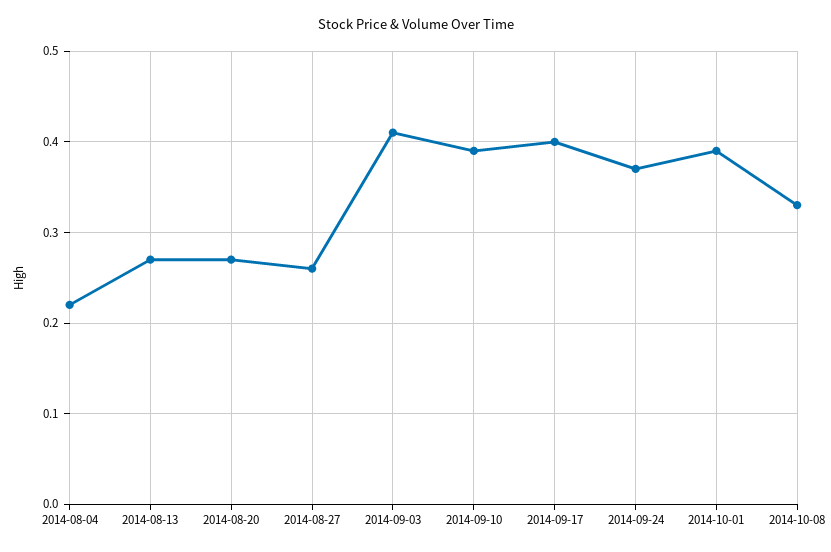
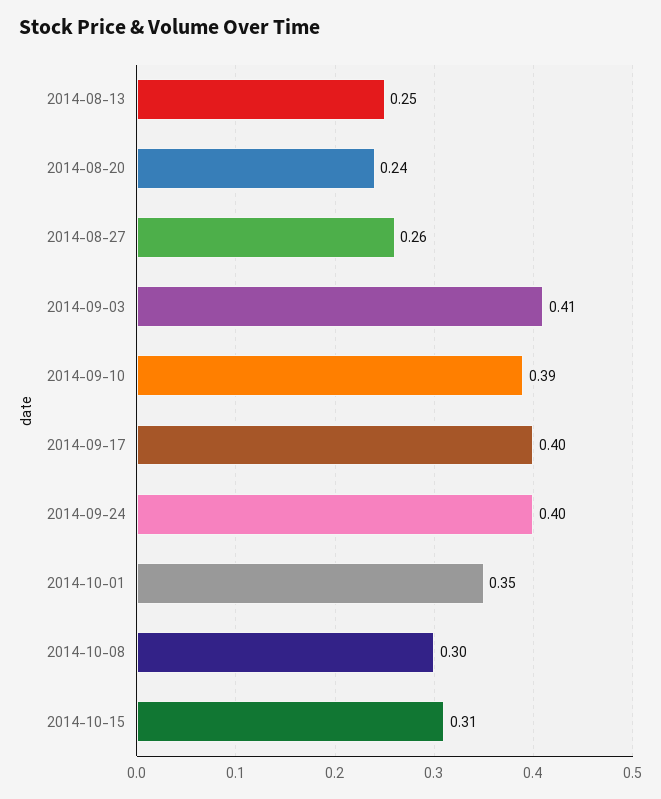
2014-08-04: 0.22 -> none
2014-08-13: 0.27 -> 0.25
2014-08-20: 0.27 -> 0.24
2014-09-24: 0.37 -> 0.4
2014-10-01: 0.39 -> 0.35
2014-10-08: 0.33 -> 0.3
2014-10-15: none -> 0.31

